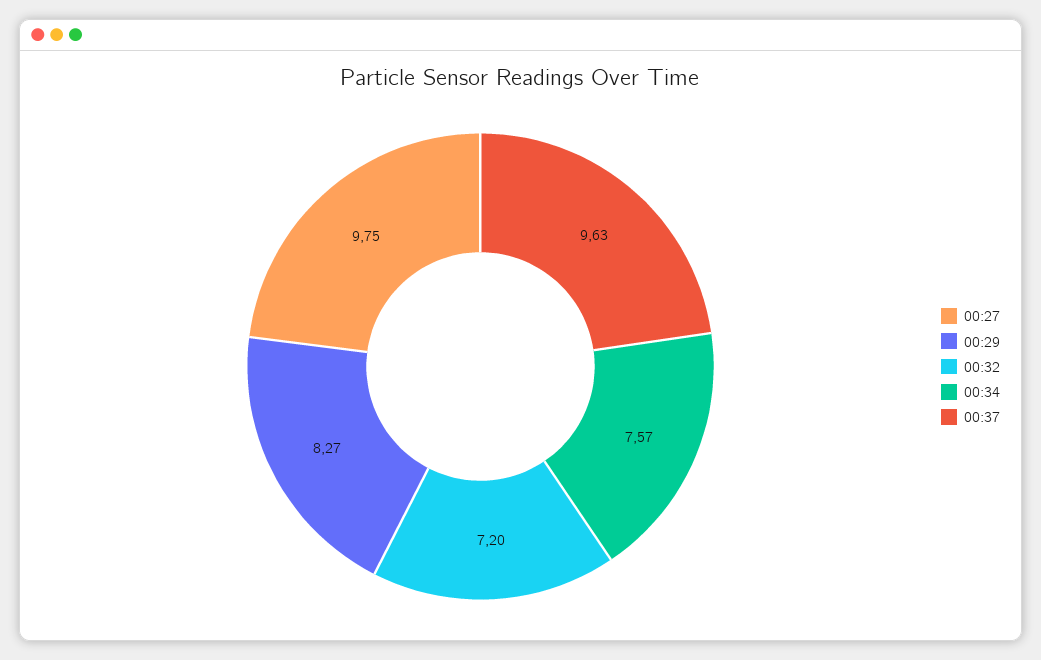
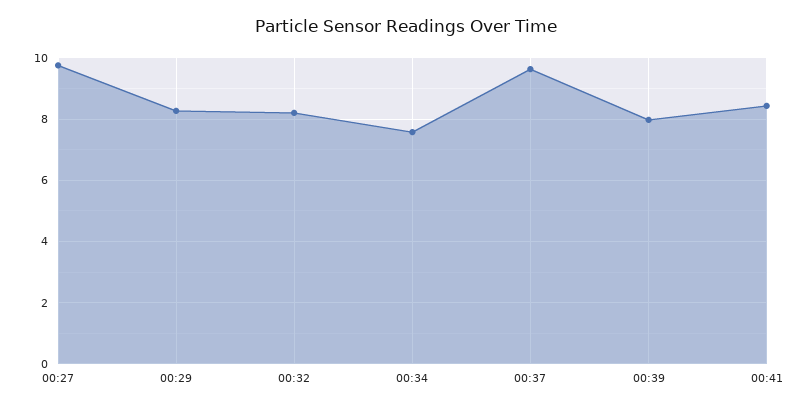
00:32: 7.2 -> 8.2
00:39: none -> 8
00:41: none -> 8.4

